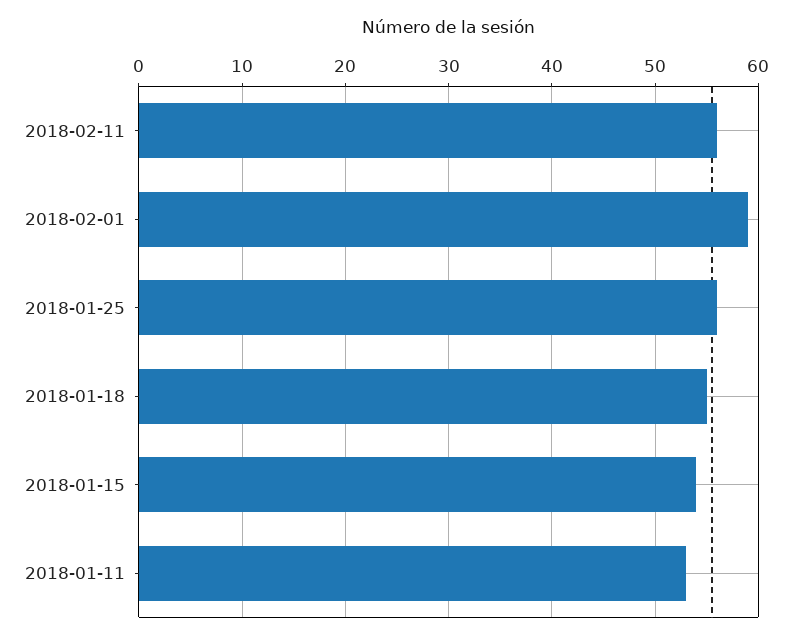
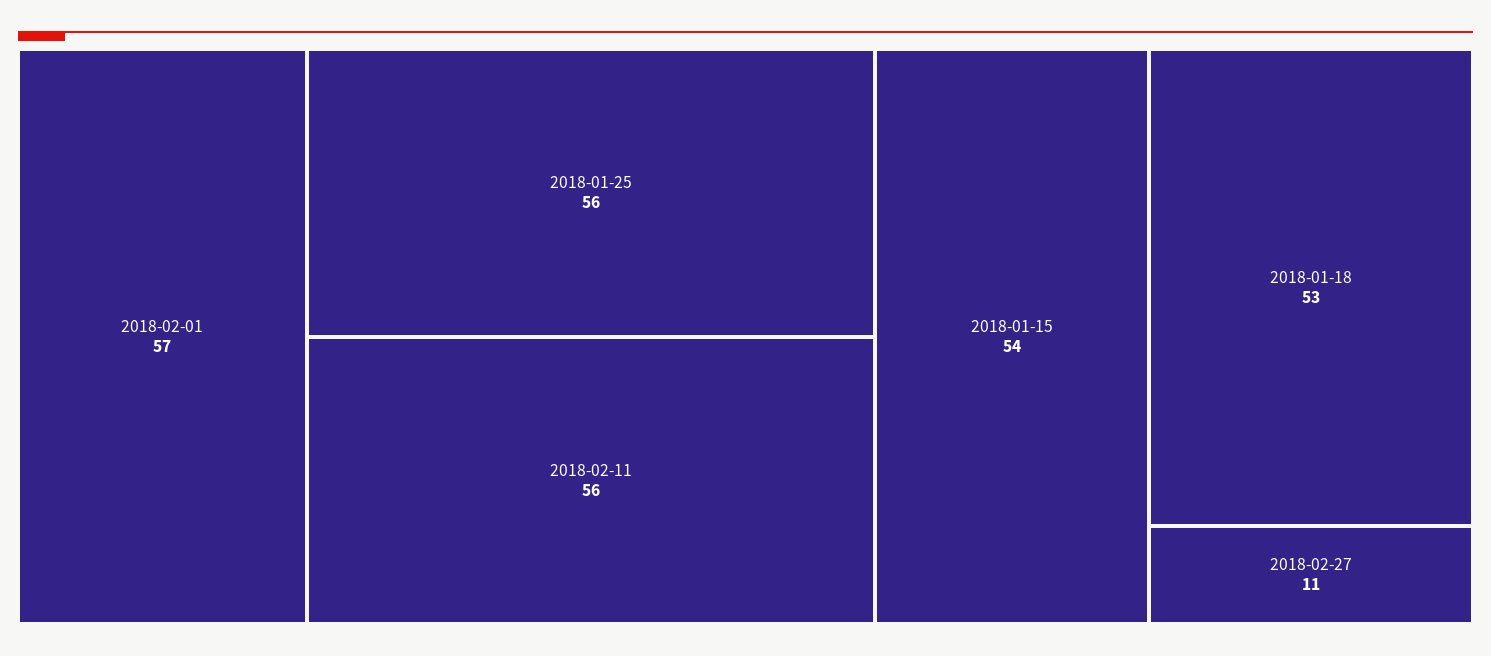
2018-02-01: 59 -> 57
2018-01-18: 55 -> 53
2018-01-11: 53 -> none
2018-02-27: none -> 11

